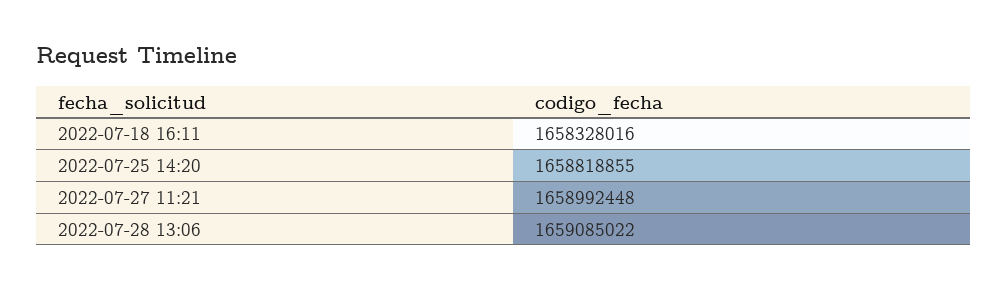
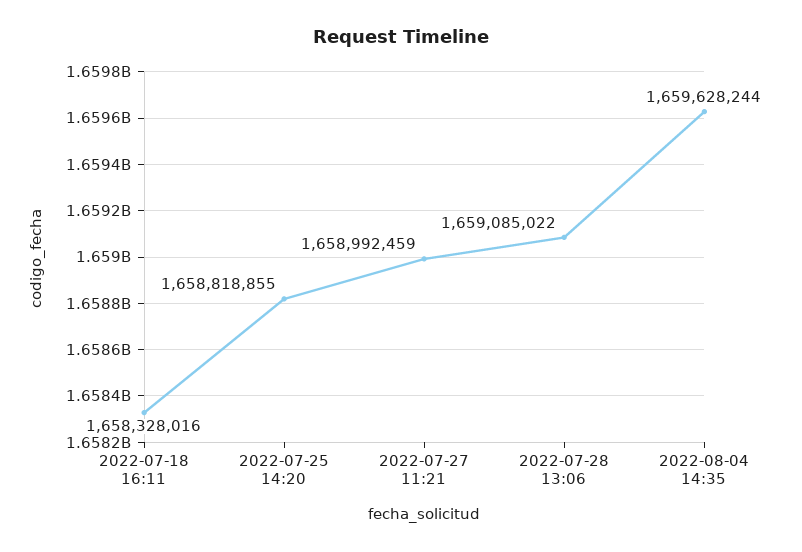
2022-07-27 11:21: 1658992448 -> 1658992459
2022-08-04 14:35: none -> 1659628244

